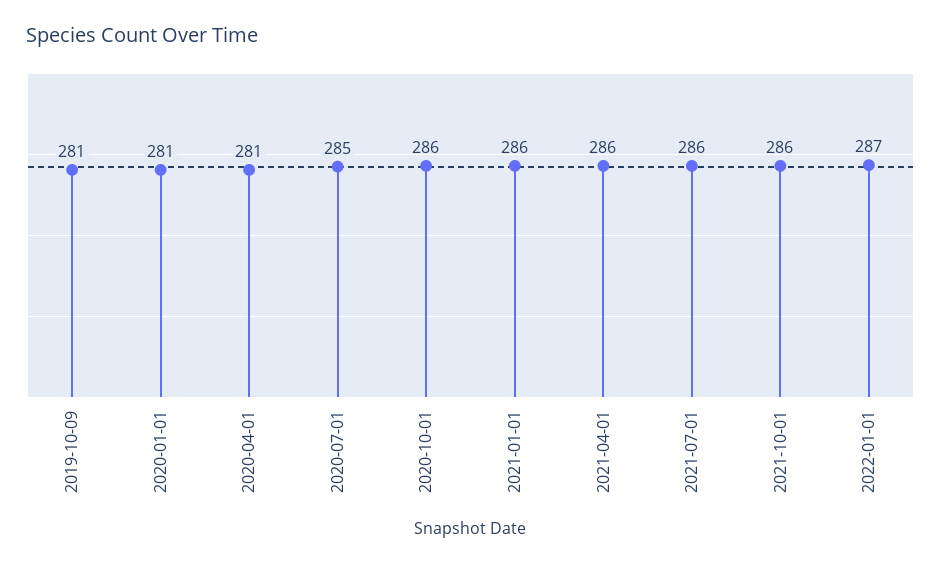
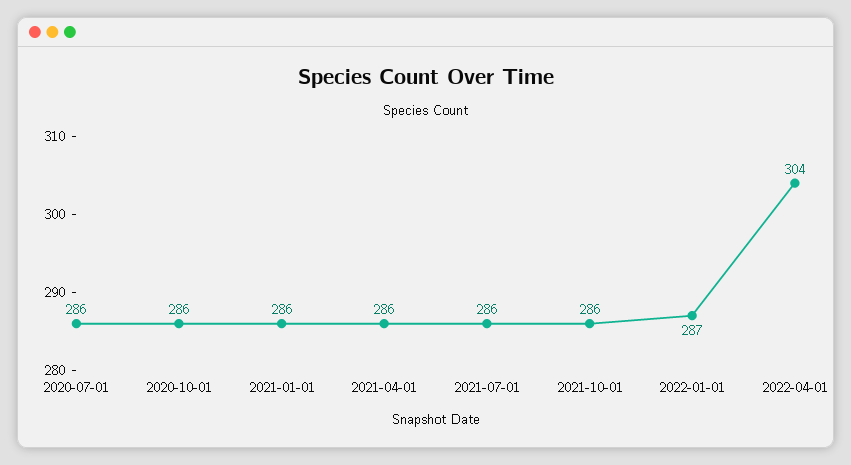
2019-10-09: 281 -> none
2020-01-01: 281 -> none
2020-04-01: 281 -> none
2020-07-01: 285 -> 286
2022-04-01: none -> 304

